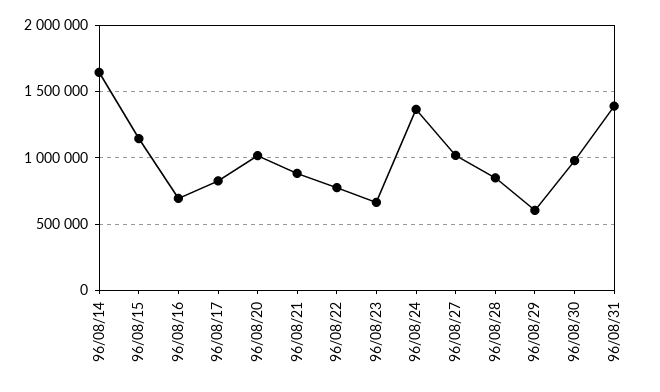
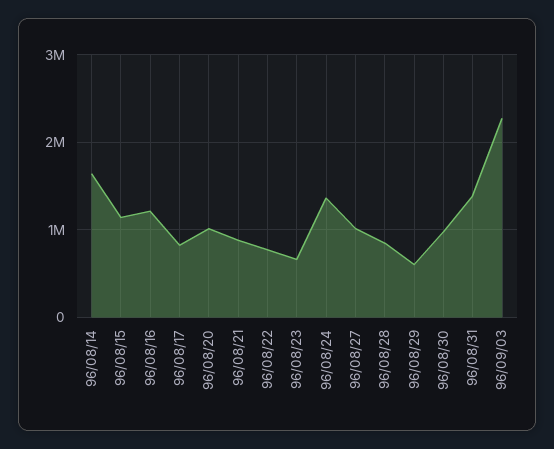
96/08/16: 700000 -> 1200000
96/09/03: none -> 2300000

